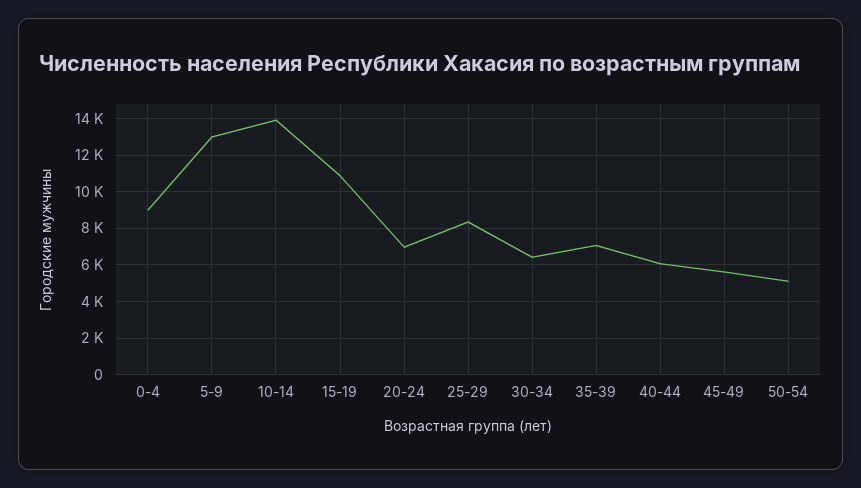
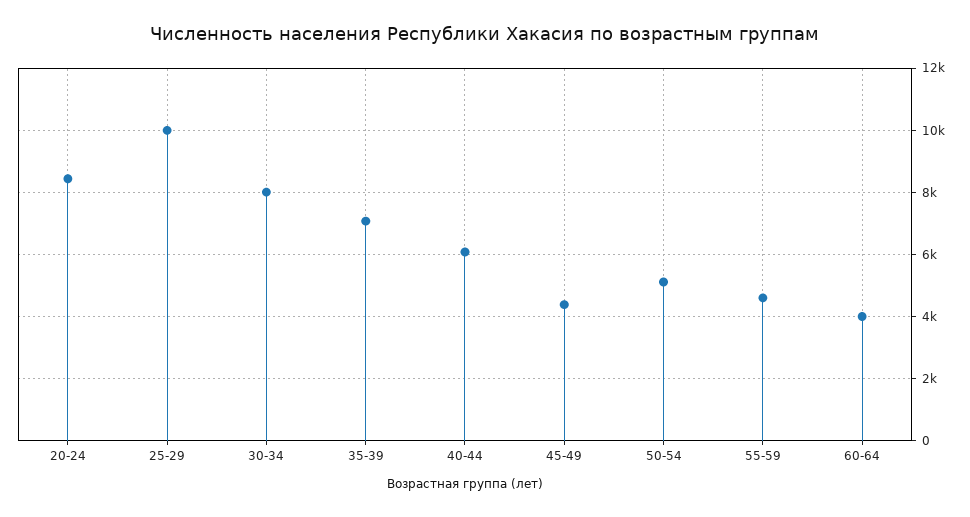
0-4: 9000 -> none
5-9: 13000 -> none
10-14: 14000 -> none
15-19: 11000 -> none
20-24: 7000 -> 8400
25-29: 8500 -> 10000
30-34: 6500 -> 8000
45-49: 5500 -> 4400
55-59: none -> 4600
60-64: none -> 4000

